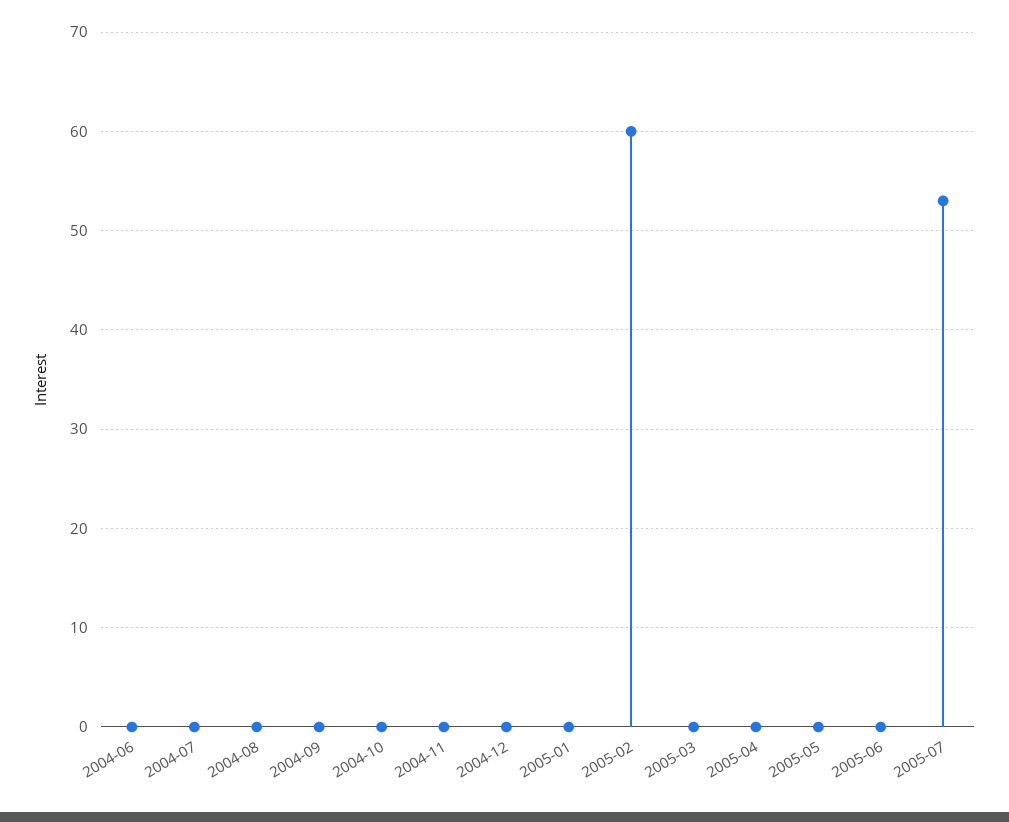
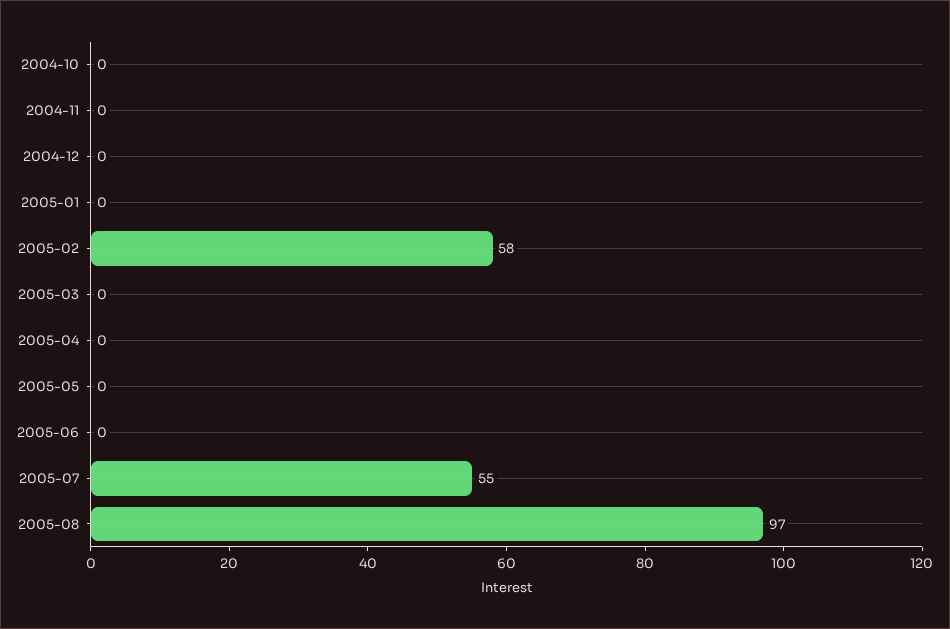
2004-06: 0 -> none
2004-07: 0 -> none
2004-08: 0 -> none
2004-09: 0 -> none
2005-02: 60 -> 58
2005-07: 53 -> 55
2005-08: none -> 97

